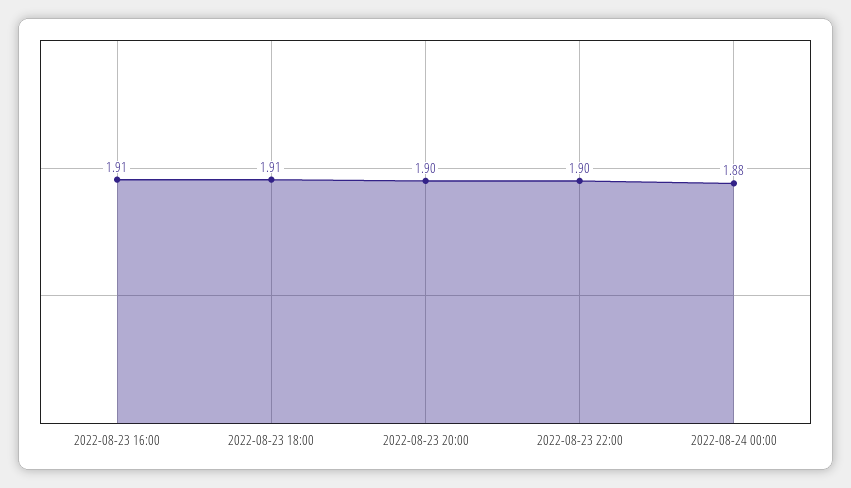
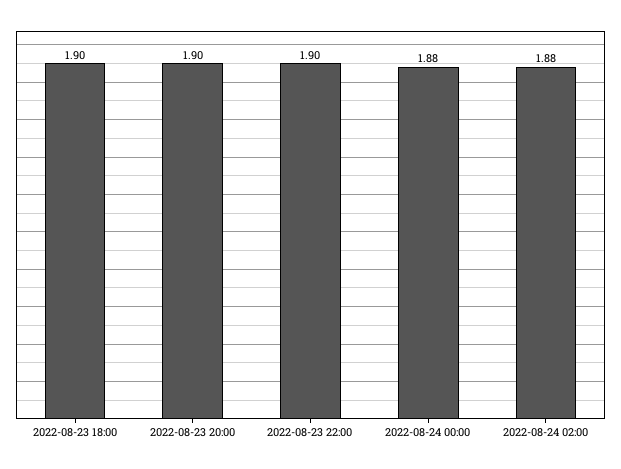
2022-08-23 16:00: 1.91 -> none
2022-08-23 18:00: 1.91 -> 1.9
2022-08-24 02:00: none -> 1.88

